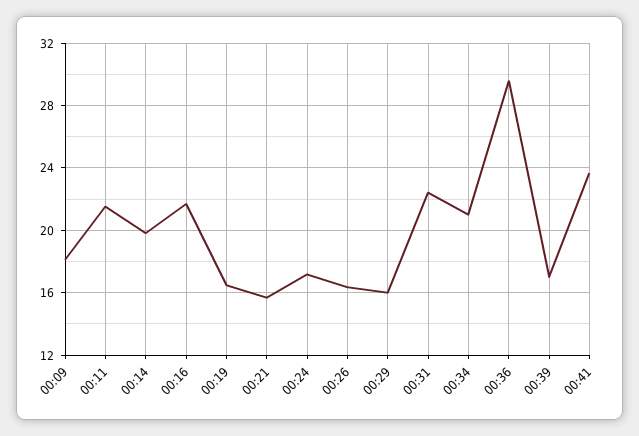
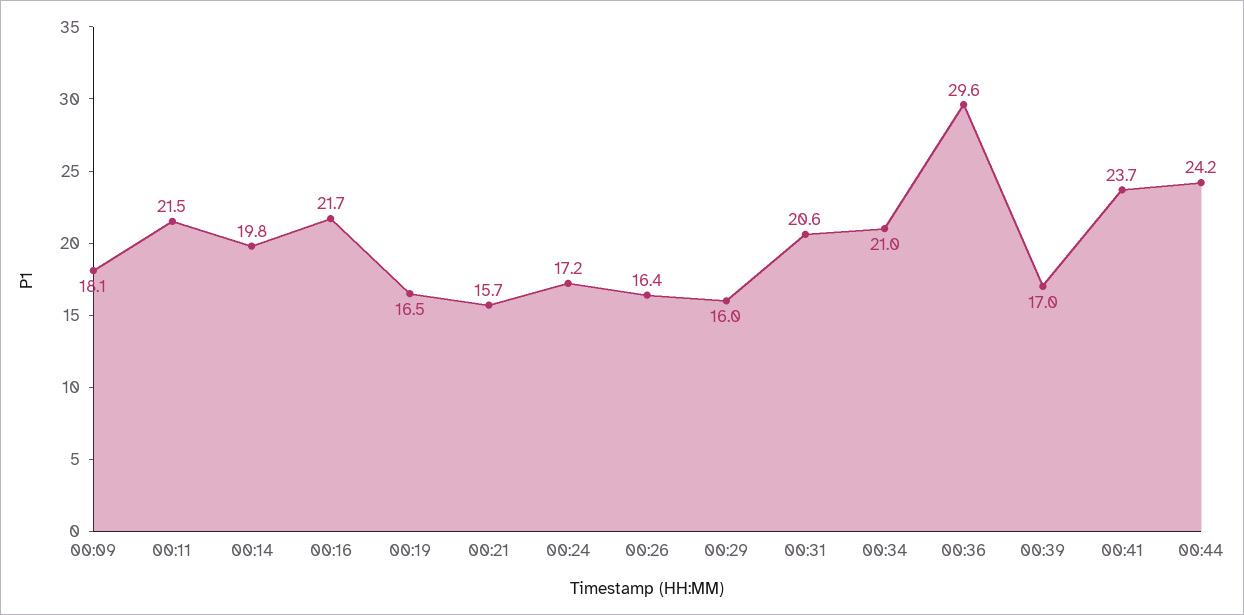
00:31: 22.5 -> 20.6
00:44: none -> 24.2

